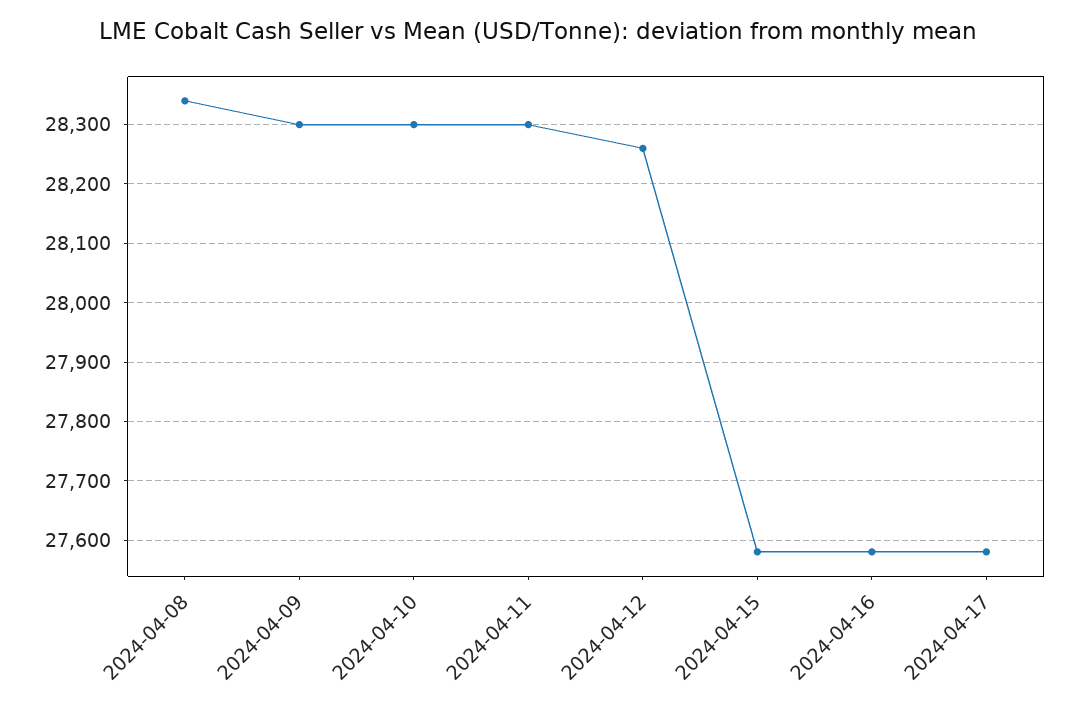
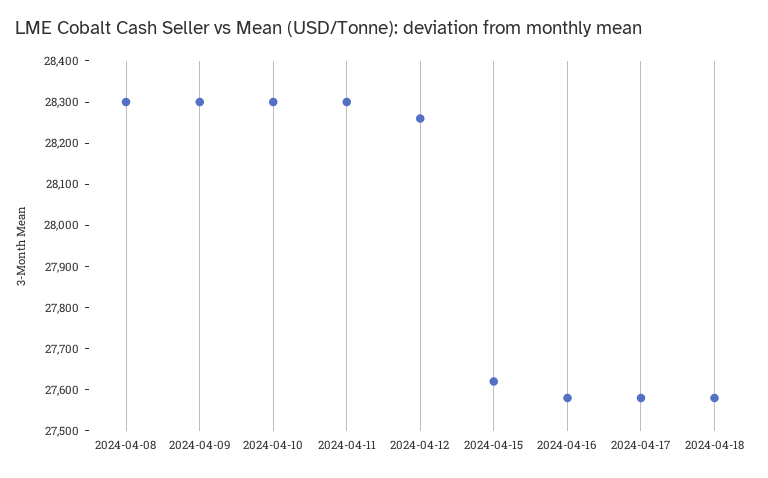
2024-04-08: 28340 -> 28300
2024-04-15: 27580 -> 27620
2024-04-18: none -> 27580

